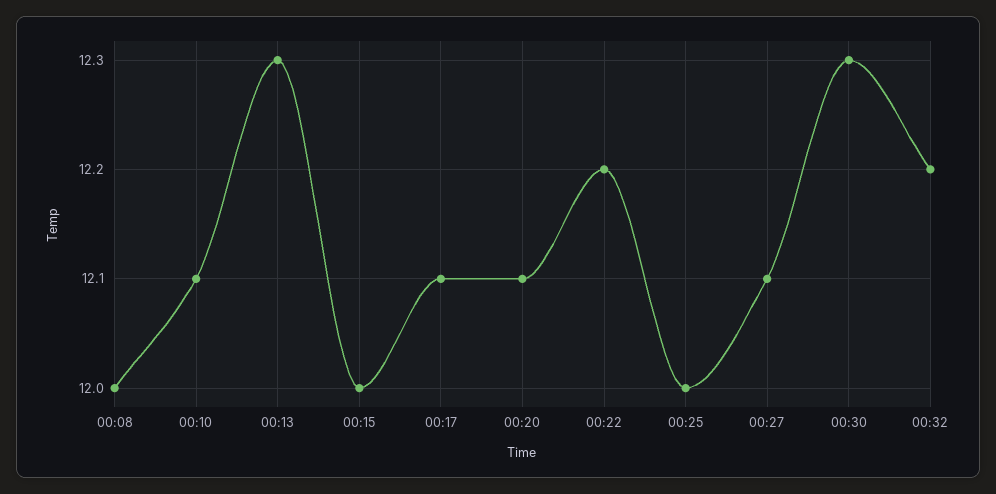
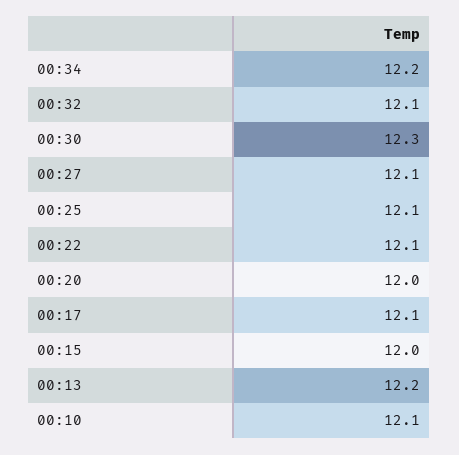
00:08: 12 -> none
00:13: 12.3 -> 12.2
00:20: 12.1 -> 12
00:22: 12.2 -> 12.1
00:25: 12 -> 12.1
00:32: 12.2 -> 12.1
00:34: none -> 12.2

